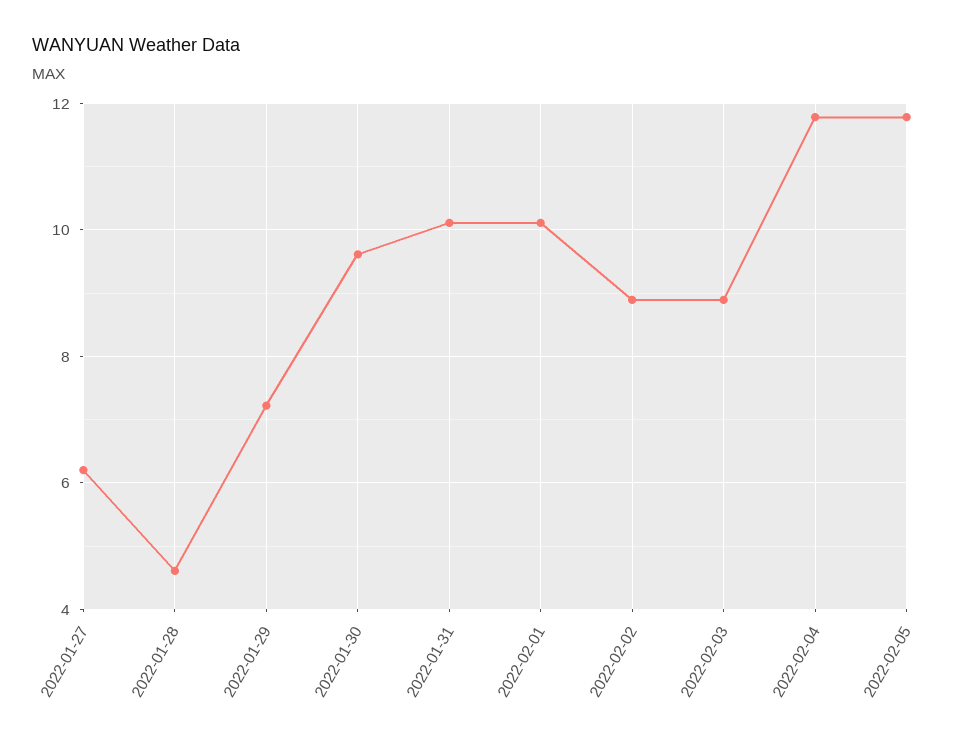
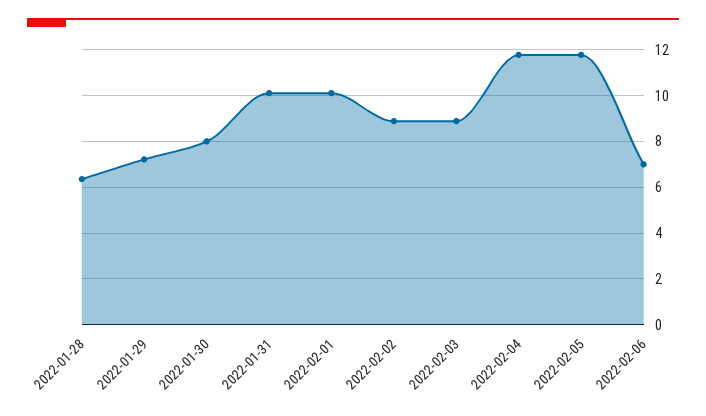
2022-01-27: 6.2 -> none
2022-01-28: 4.6 -> 6.5
2022-01-30: 9.6 -> 8
2022-02-06: none -> 7

